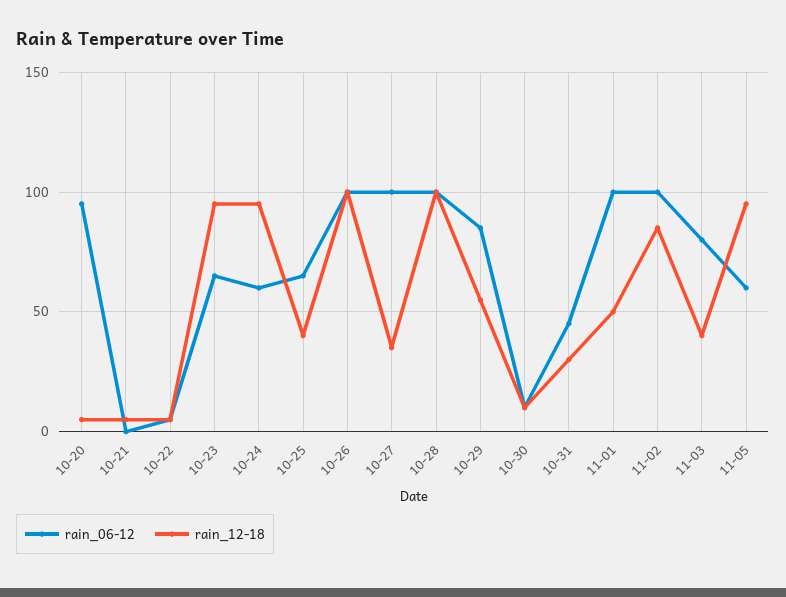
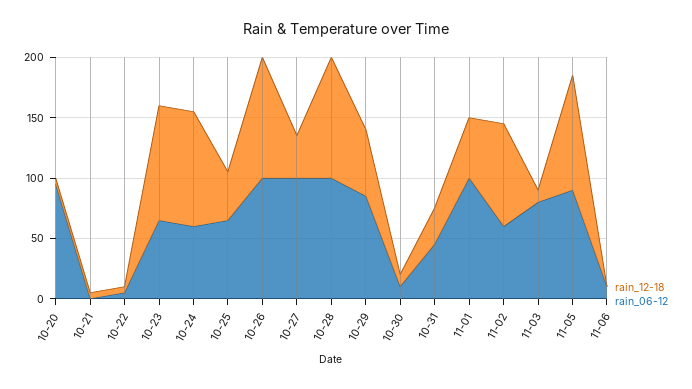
rain_06-12, 11-02: 100 -> 60
rain_12-18, 11-03: 40 -> 10
rain_06-12, 11-05: 60 -> 90
rain_12-18, 11-06: none -> 0
rain_06-12, 11-06: none -> 10

